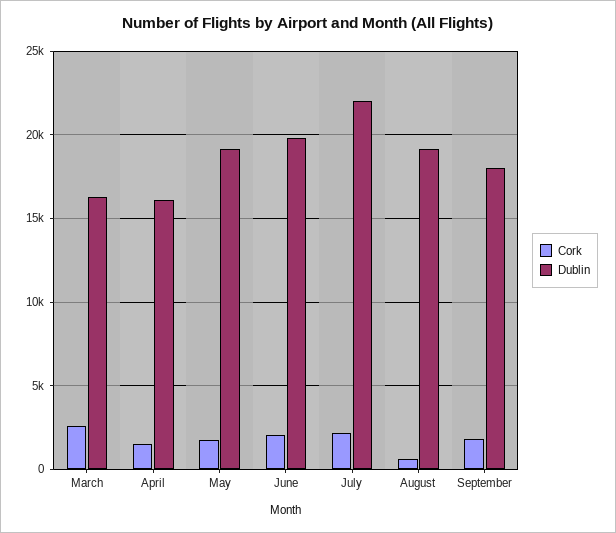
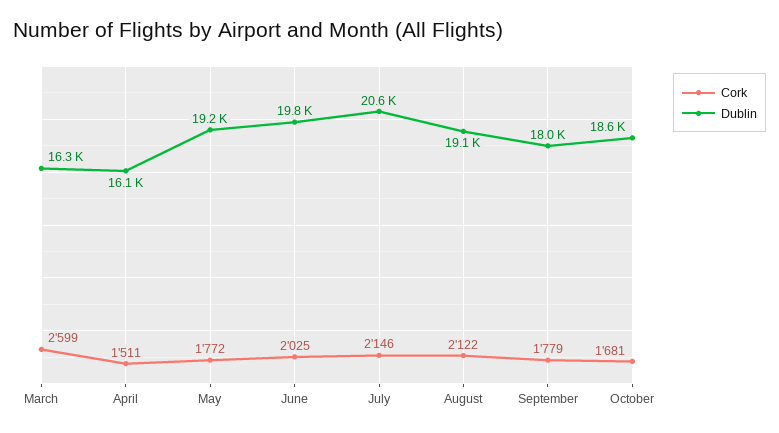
Dublin, July: 22000 -> 20600
Cork, August: 500 -> 2122
Cork, October: none -> 1681
Dublin, October: none -> 18600

